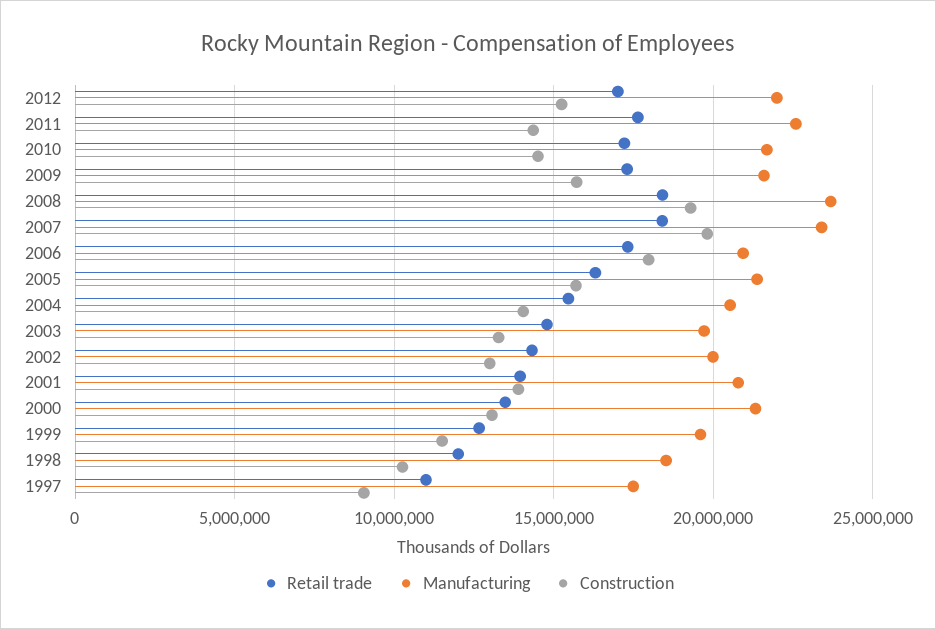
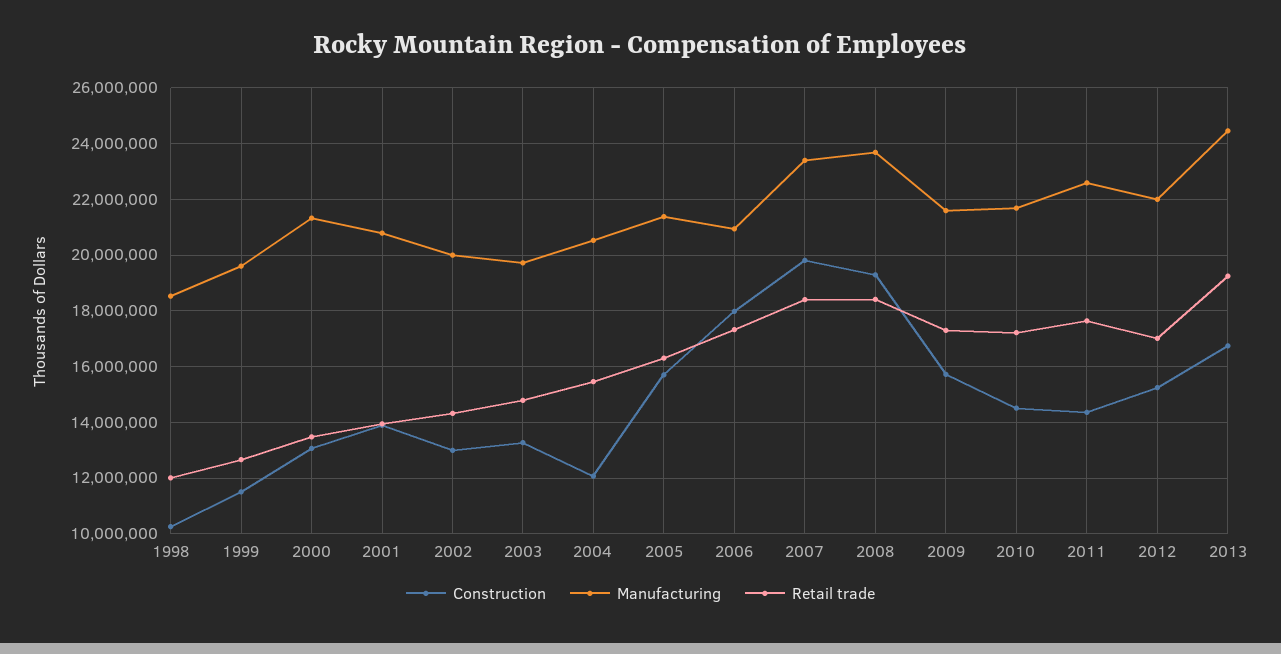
Construction, 2004: 14000000 -> 12000000
Retail trade, 1997: 11000000 -> none
Manufacturing, 1997: 17500000 -> none
Construction, 1997: 9000000 -> none
Construction, 2013: none -> 16750000
Manufacturing, 2013: none -> 24500000
Retail trade, 2013: none -> 19250000

